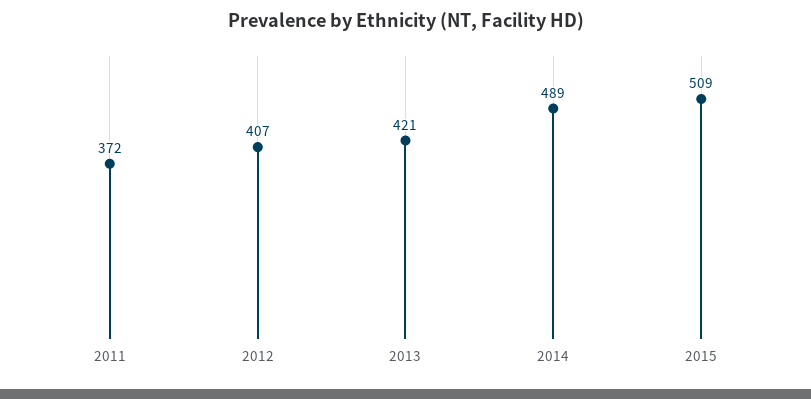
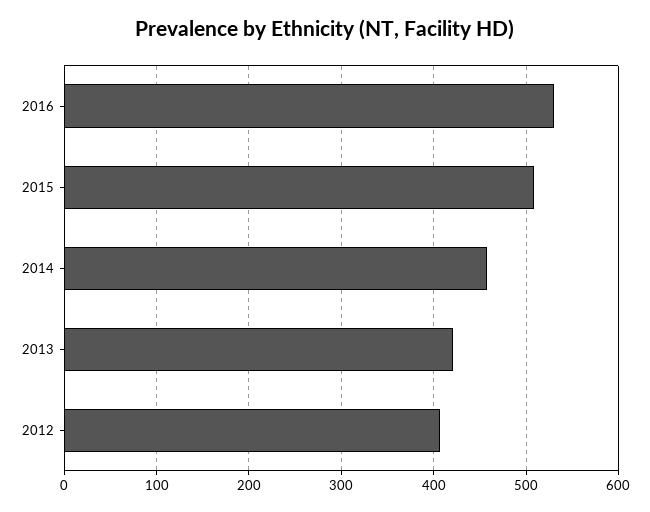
2011: 372 -> none
2014: 489 -> 460
2016: none -> 530

